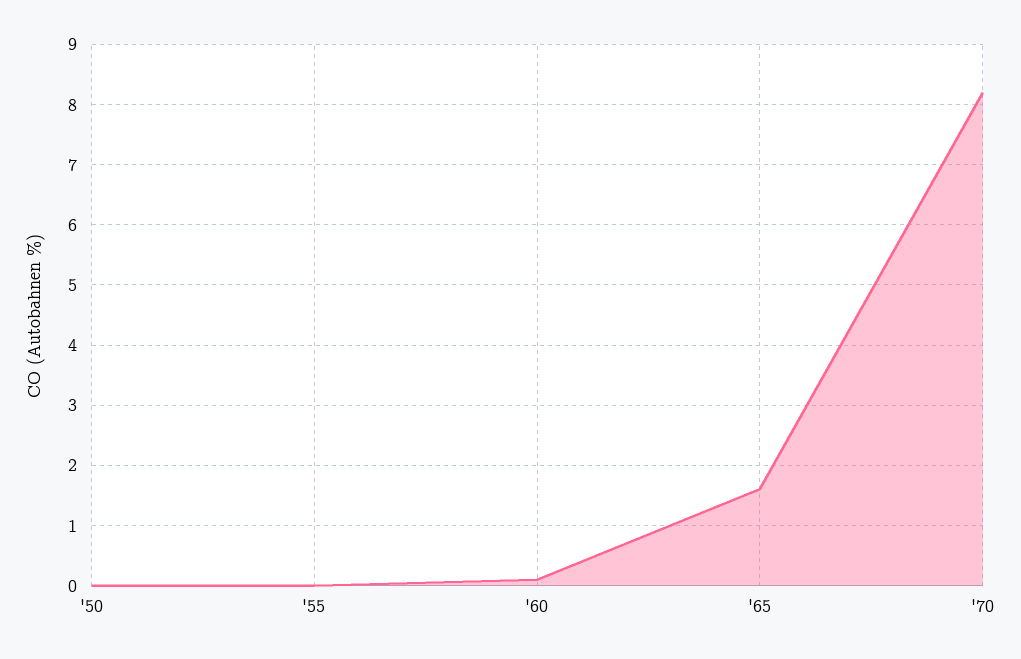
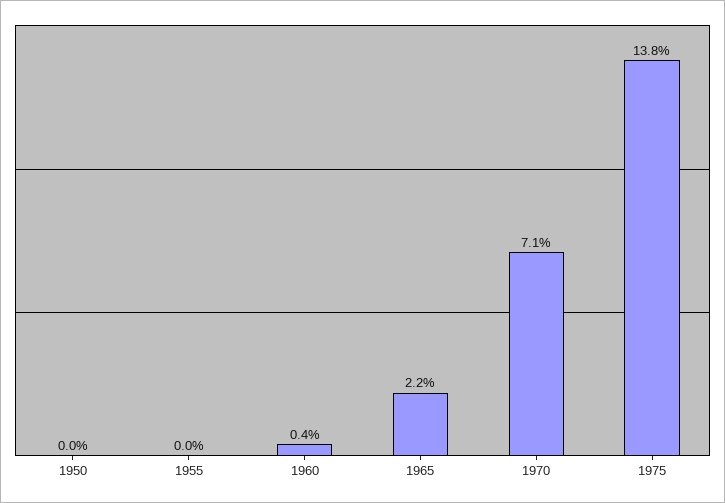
'60: 0.1 -> 0.4
'65: 1.6 -> 2.2
'70: 8.2 -> 7.1
1975: none -> 13.8

